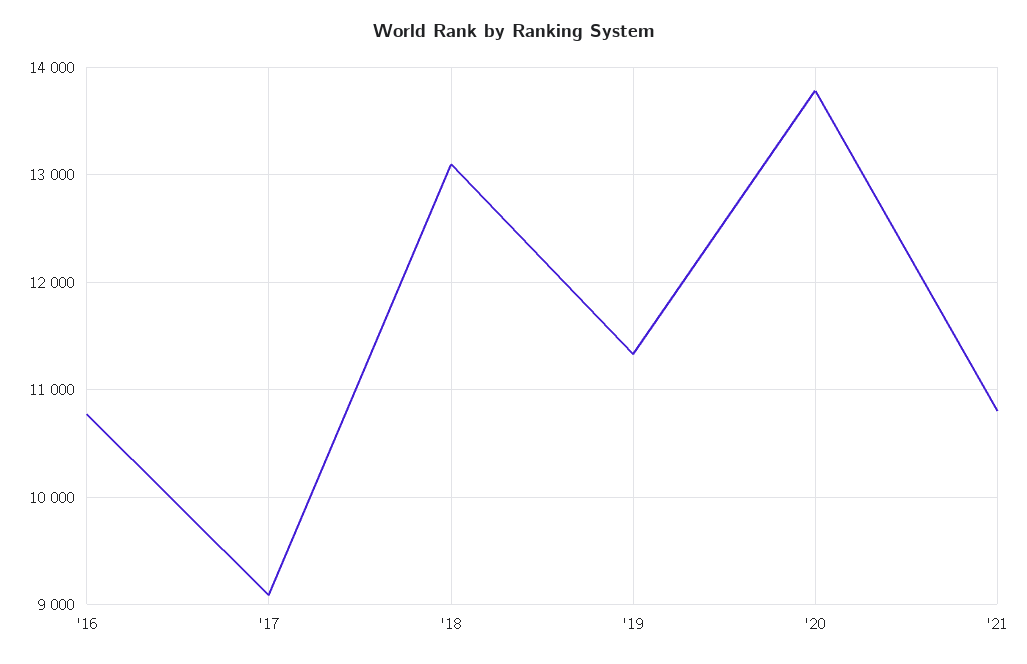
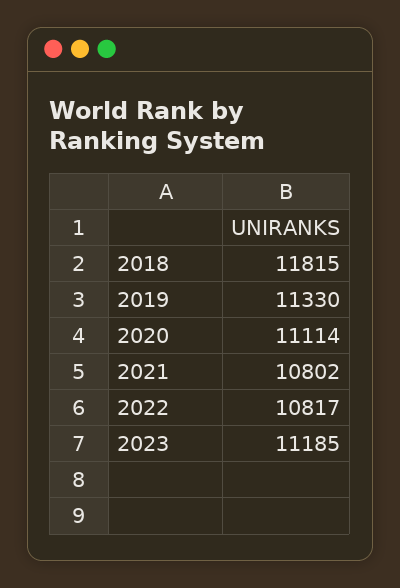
'16: 10800 -> none
'17: 9100 -> none
'18: 13100 -> 11815
'20: 13800 -> 11114
2022: none -> 10817
2023: none -> 11185

